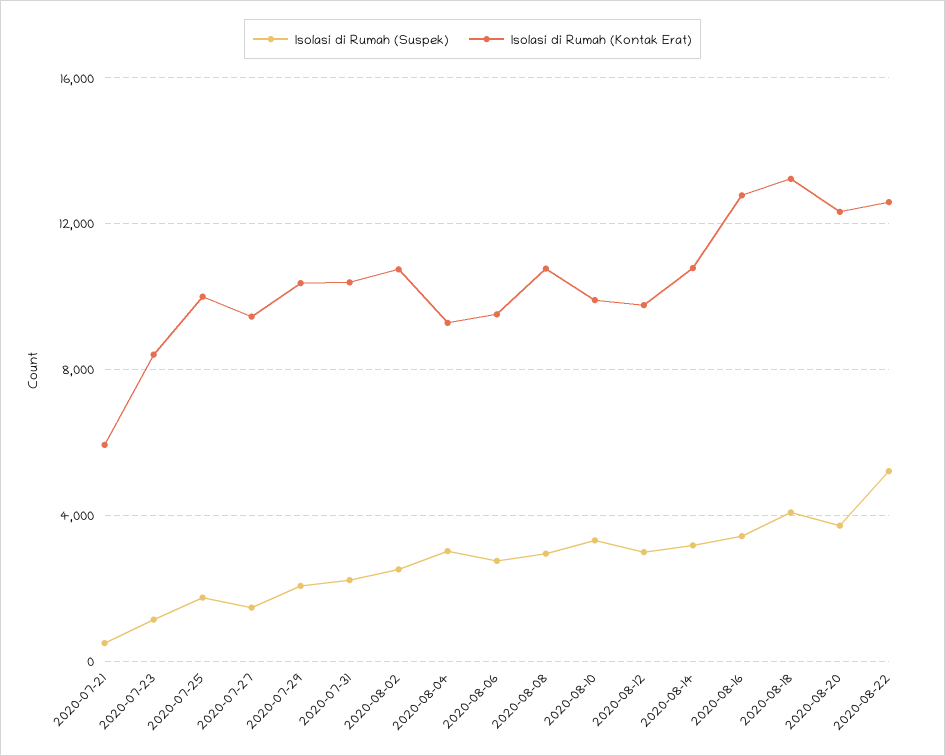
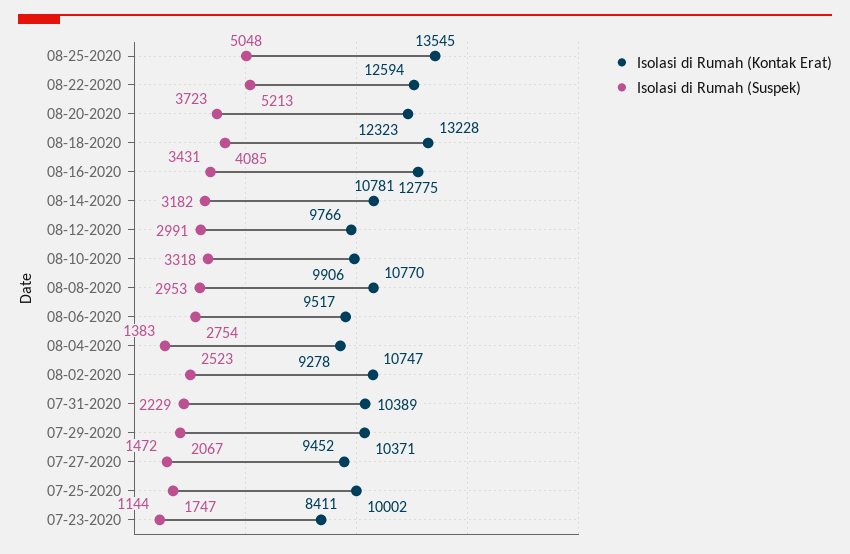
Isolasi di Rumah (Suspek), 2020-07-21: 500 -> none
Isolasi di Rumah (Kontak Erat), 2020-07-21: 6000 -> none
Isolasi di Rumah (Suspek), 2020-08-04: 3000 -> 1383
Isolasi di Rumah (Kontak Erat), 08-25-2020: none -> 13545
Isolasi di Rumah (Suspek), 08-25-2020: none -> 5048

